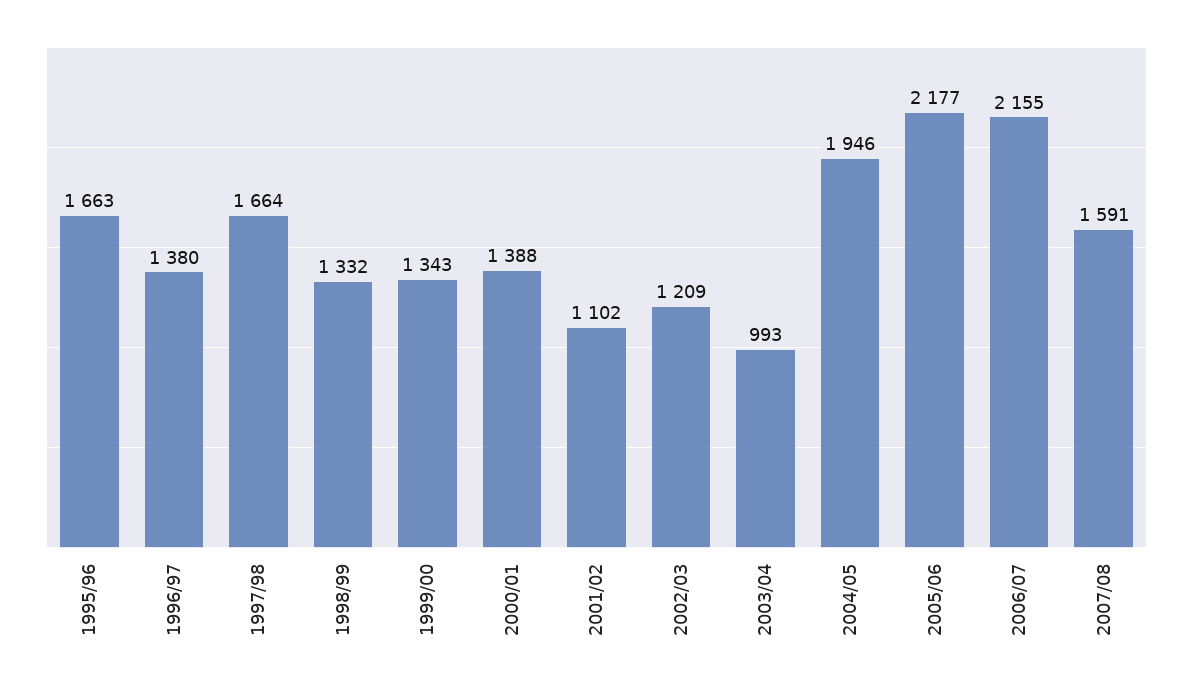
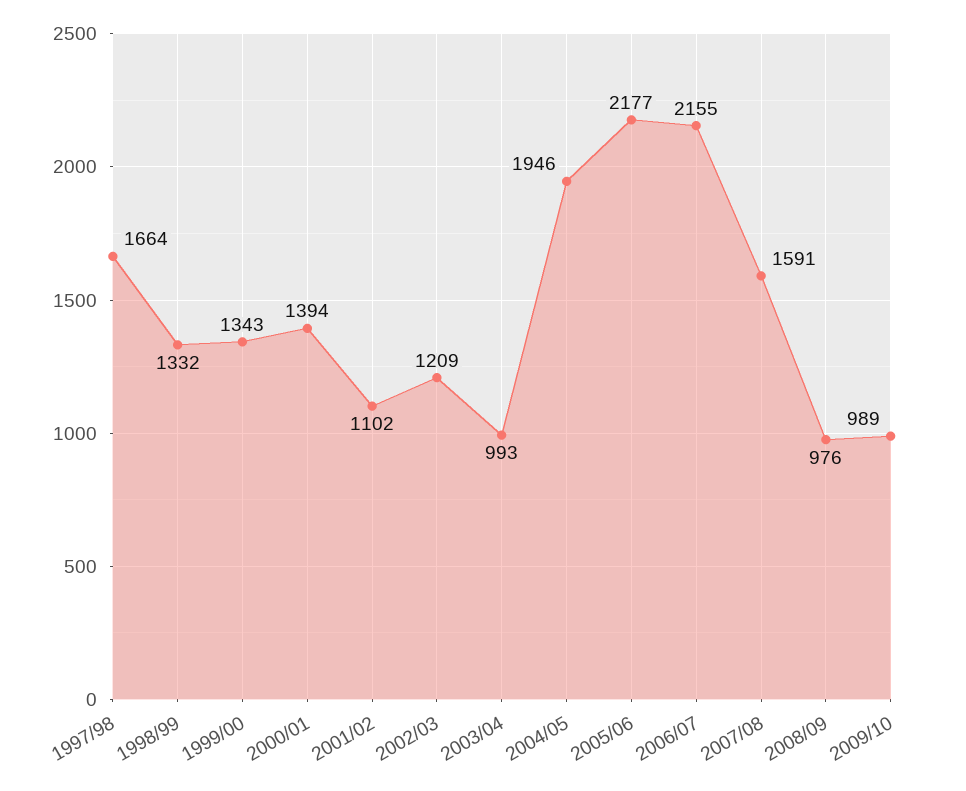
1995/96: 1663 -> none
1996/97: 1380 -> none
2000/01: 1388 -> 1394
2008/09: none -> 976
2009/10: none -> 989

